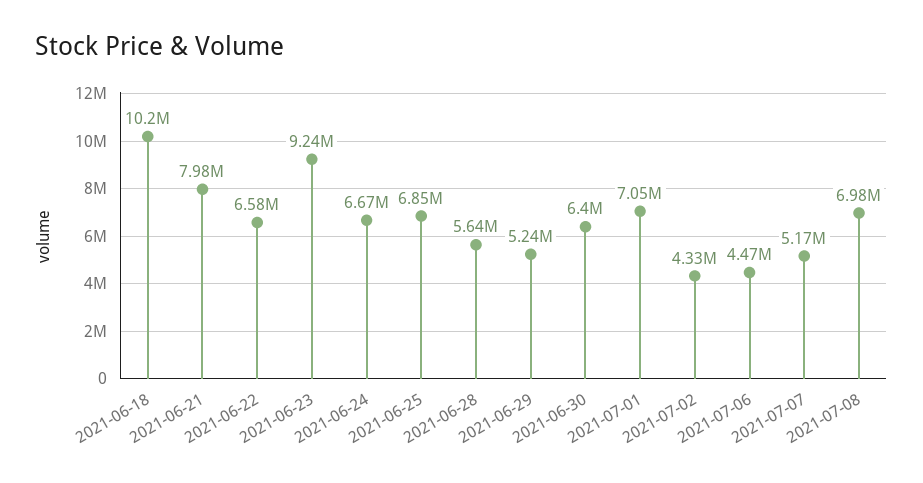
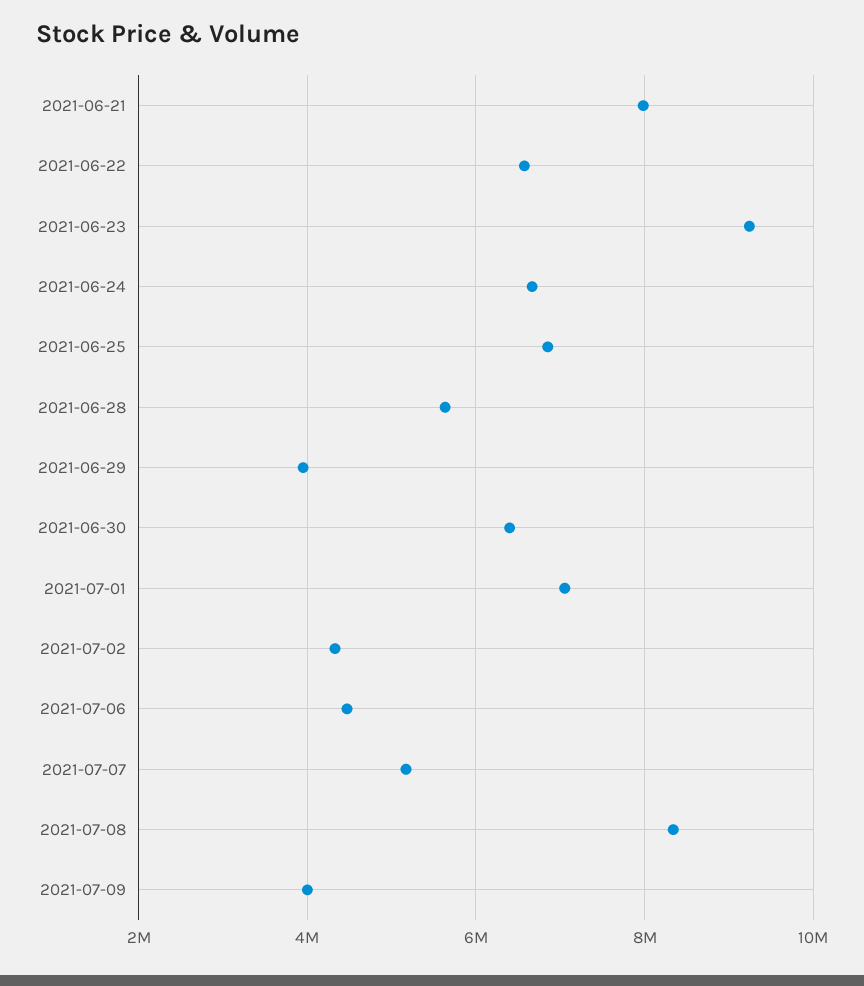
2021-06-18: 10200000 -> none
2021-06-29: 5240000 -> 4000000
2021-07-08: 6980000 -> 8400000
2021-07-09: none -> 4000000

